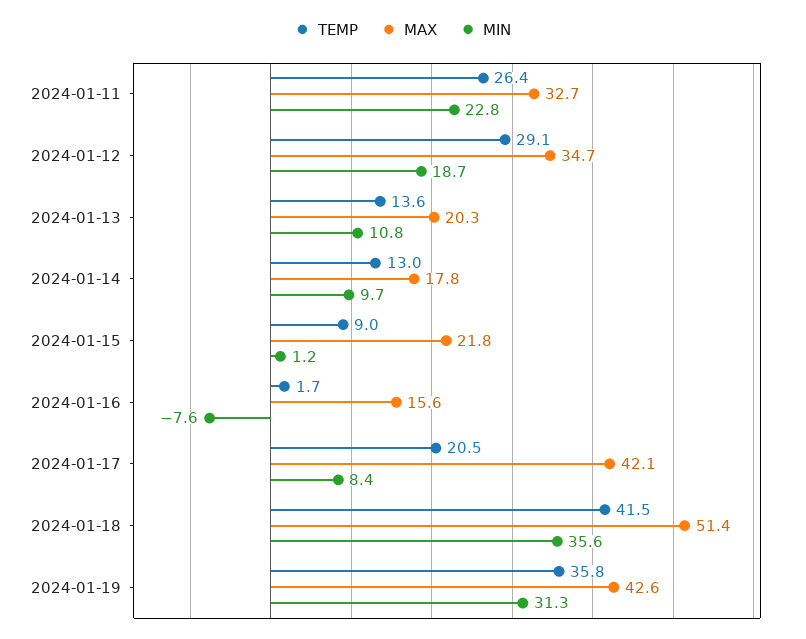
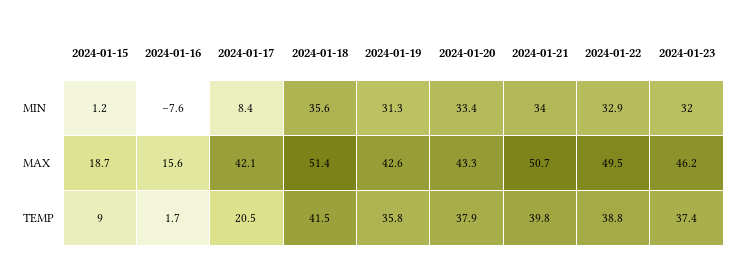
TEMP, 2024-01-11: 26.4 -> none
MAX, 2024-01-11: 32.7 -> none
MIN, 2024-01-11: 22.8 -> none
TEMP, 2024-01-12: 29.1 -> none
MAX, 2024-01-12: 34.7 -> none
MIN, 2024-01-12: 18.7 -> none
TEMP, 2024-01-13: 13.6 -> none
MAX, 2024-01-13: 20.3 -> none
MIN, 2024-01-13: 10.8 -> none
TEMP, 2024-01-14: 13 -> none
MAX, 2024-01-14: 17.8 -> none
MIN, 2024-01-14: 9.7 -> none
MAX, 2024-01-15: 21.8 -> 18.7
MIN, 2024-01-20: none -> 33.4
MIN, 2024-01-21: none -> 34
MIN, 2024-01-22: none -> 32.9
MIN, 2024-01-23: none -> 32
MAX, 2024-01-20: none -> 43.3
MAX, 2024-01-21: none -> 50.7
MAX, 2024-01-22: none -> 49.5
MAX, 2024-01-23: none -> 46.2
TEMP, 2024-01-20: none -> 37.9
TEMP, 2024-01-21: none -> 39.8
TEMP, 2024-01-22: none -> 38.8
TEMP, 2024-01-23: none -> 37.4

